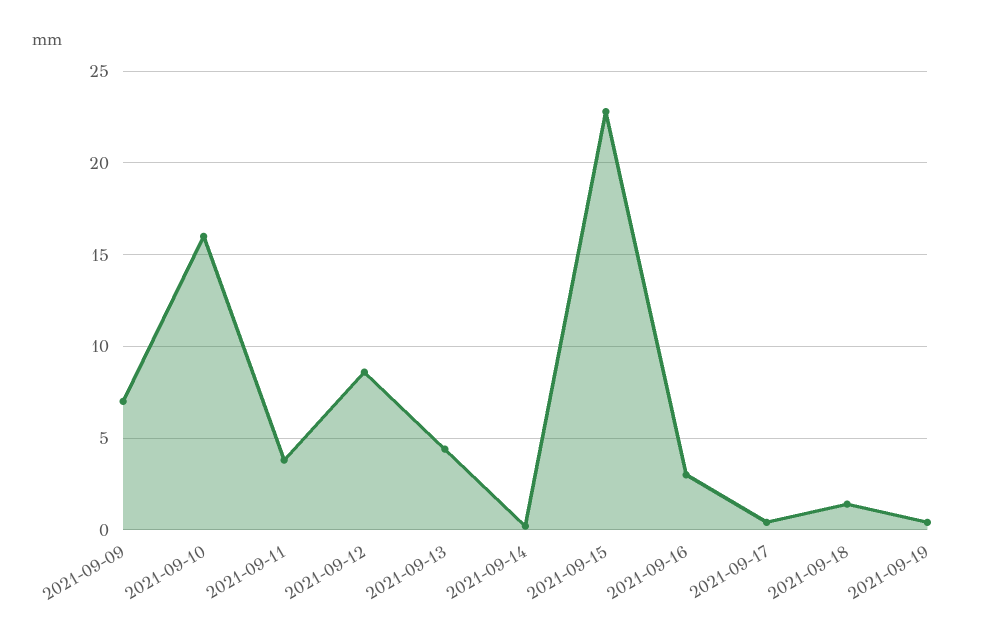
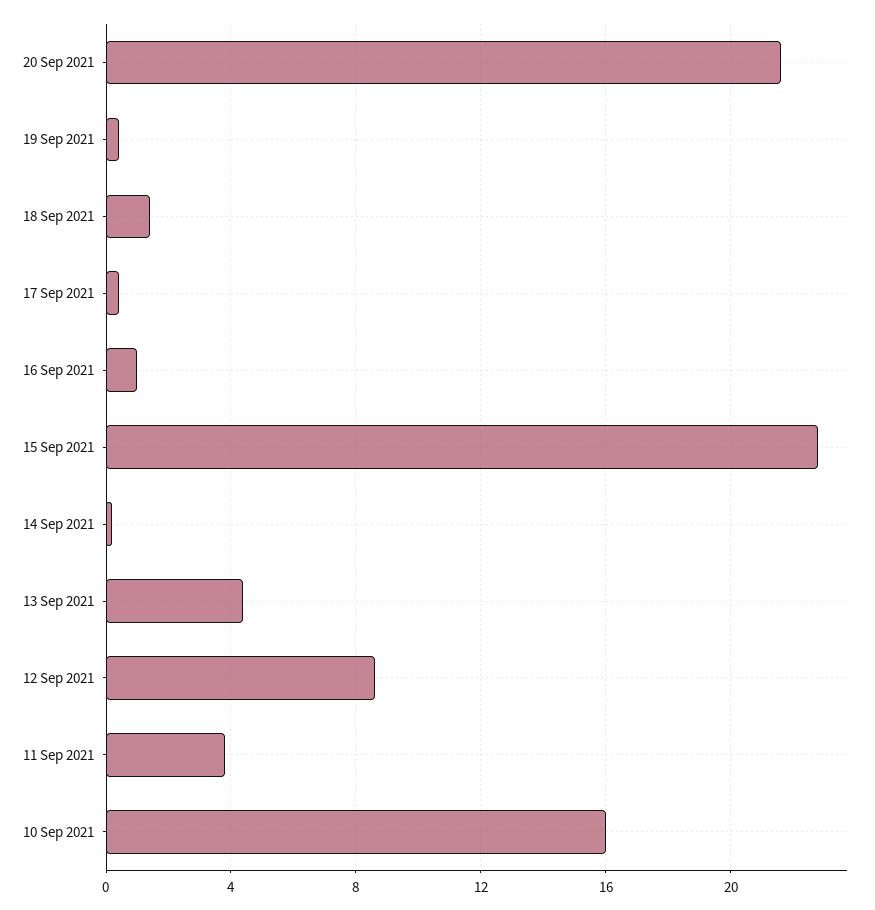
2021-09-09: 7 -> none
2021-09-16: 3 -> 1
20 Sep 2021: none -> 21.5

